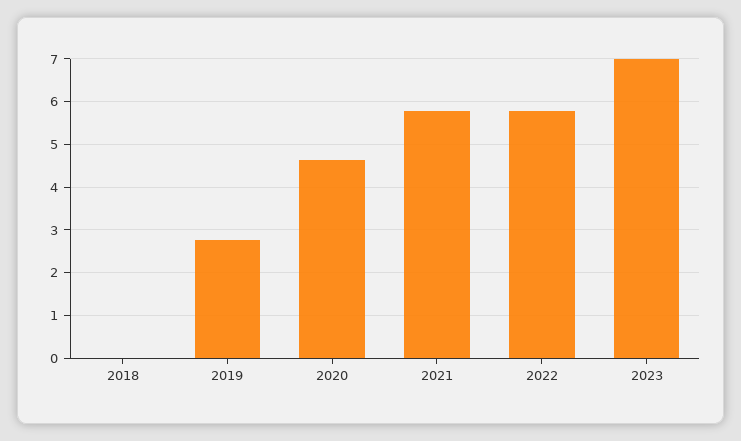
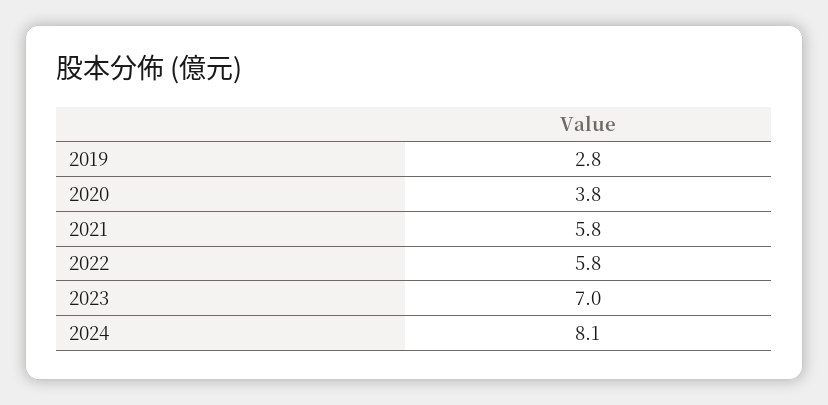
2018: 0 -> none
2020: 4.6 -> 3.8
2024: none -> 8.1

